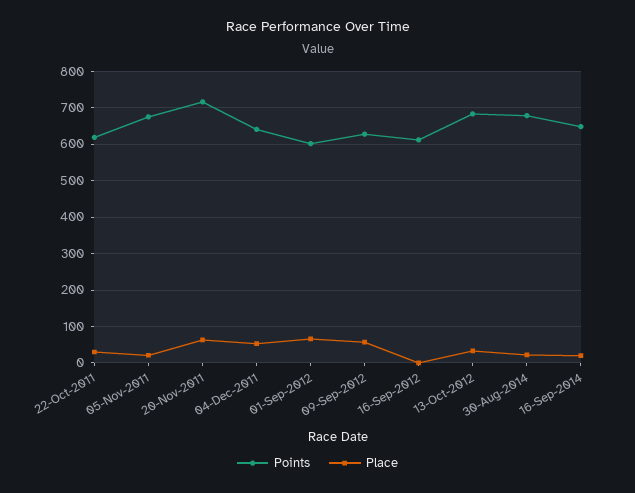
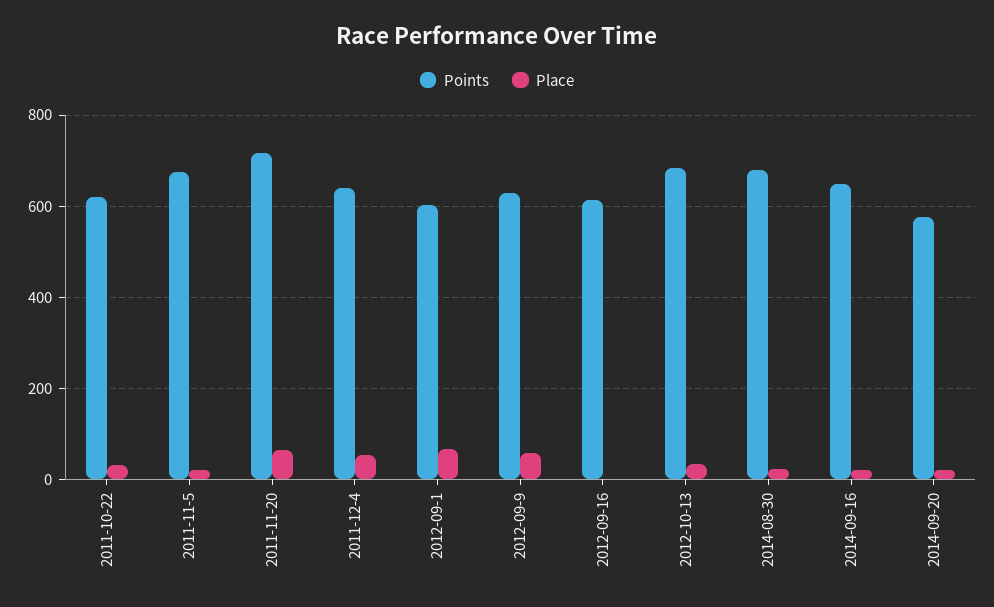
Points, 2014-09-20: none -> 580
Place, 2014-09-20: none -> 20

